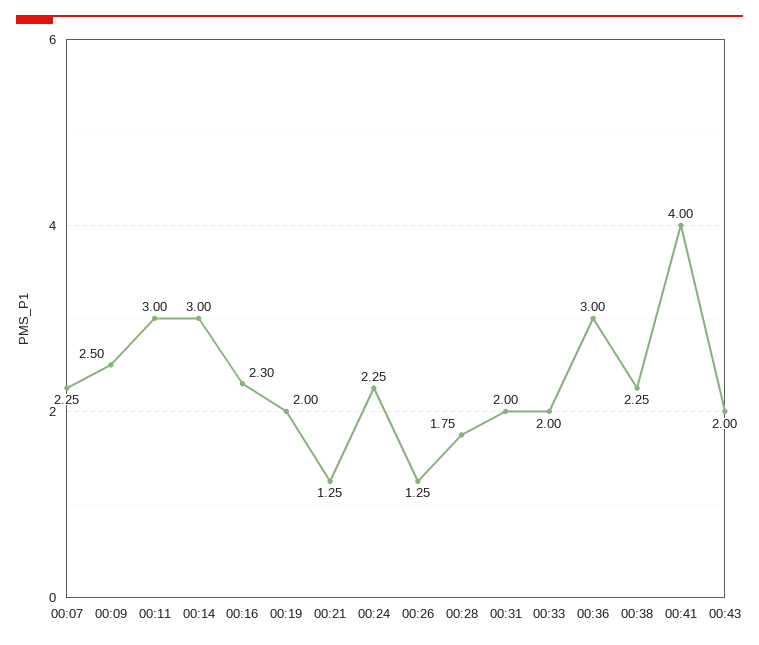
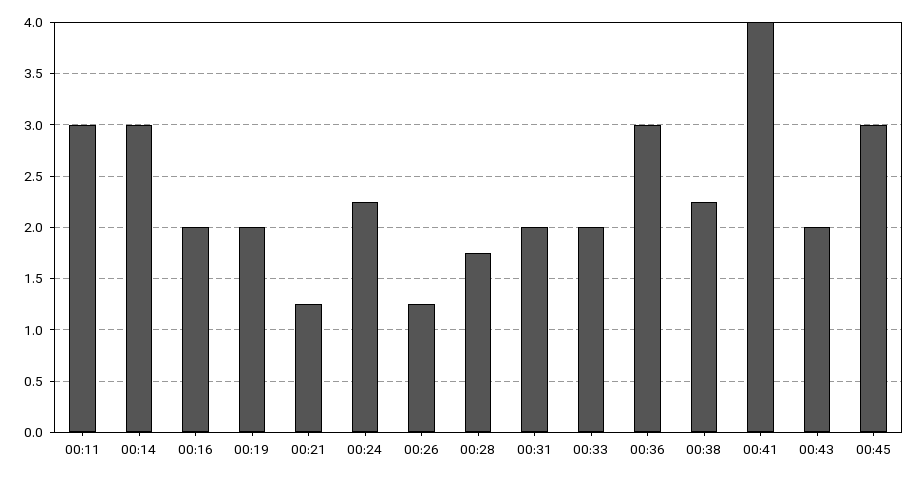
00:07: 2.25 -> none
00:09: 2.5 -> none
00:16: 2.3 -> 2
00:45: none -> 3

